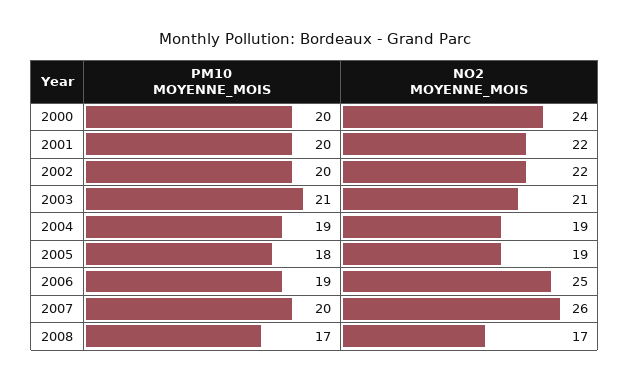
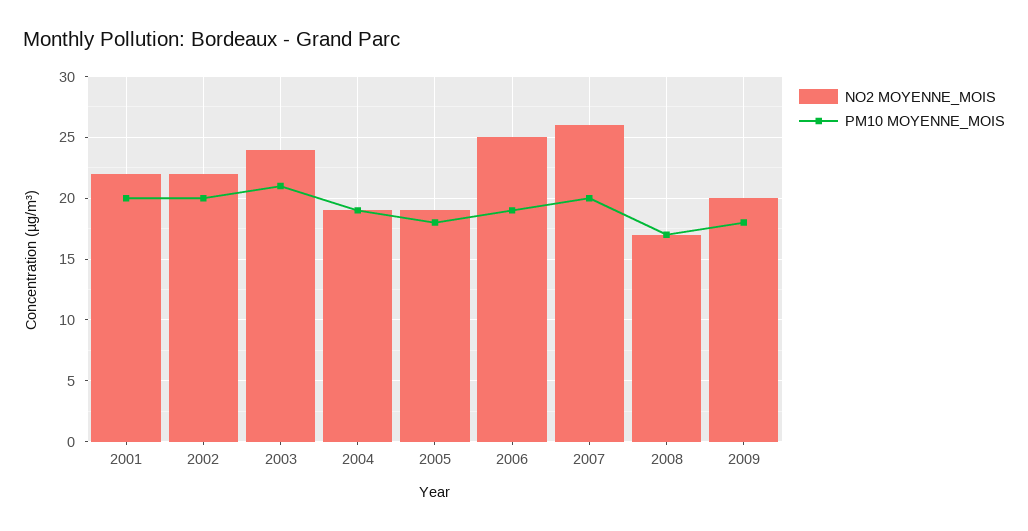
PM10 MOYENNE_MOIS, 2000: 20 -> none
NO2 MOYENNE_MOIS, 2000: 24 -> none
NO2 MOYENNE_MOIS, 2003: 21 -> 24
NO2 MOYENNE_MOIS, 2009: none -> 20
PM10 MOYENNE_MOIS, 2009: none -> 18

